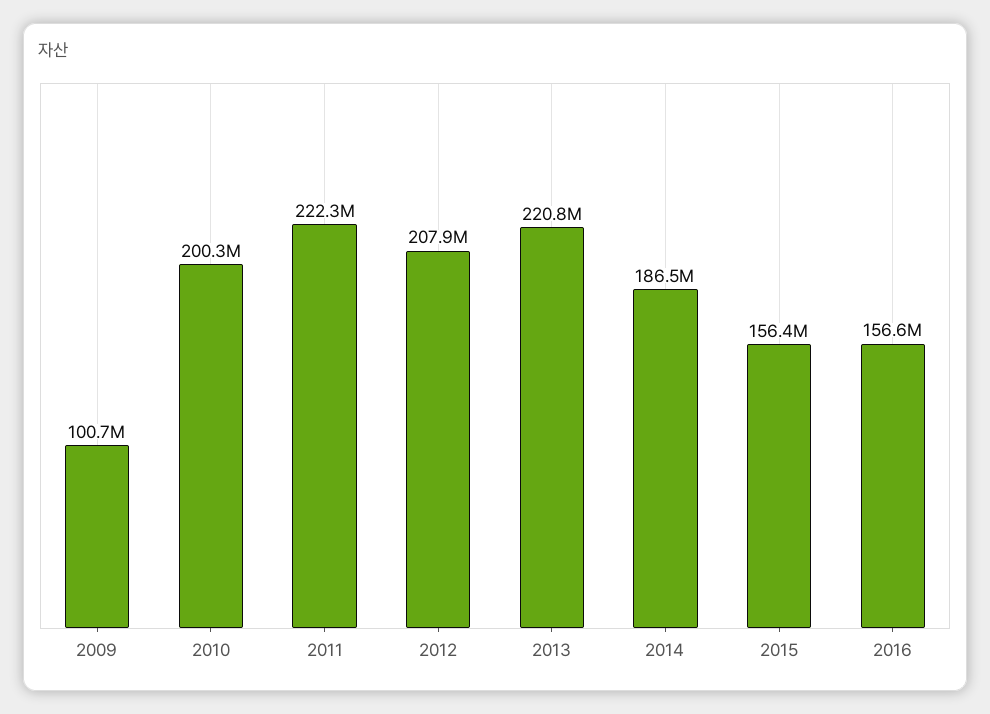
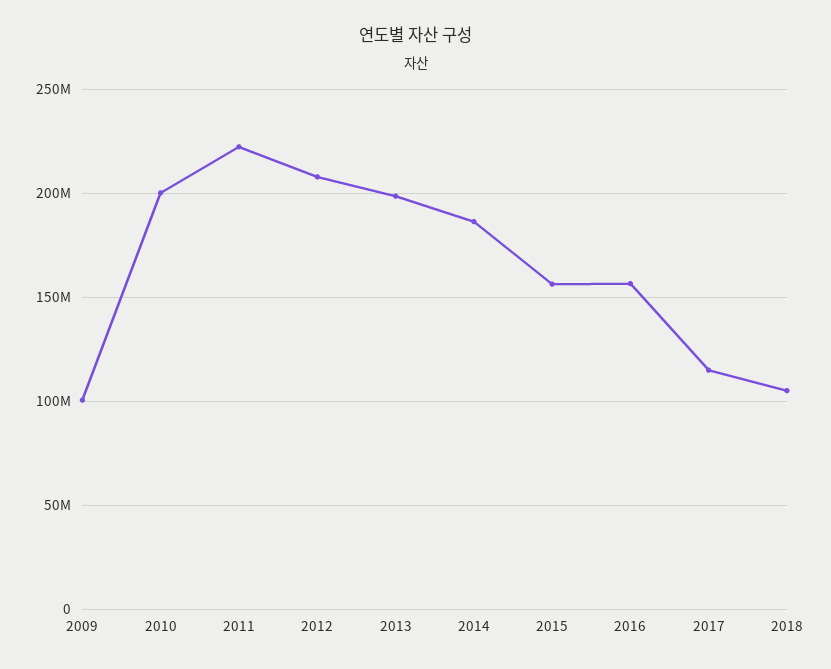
2013: 220800000 -> 200000000
2017: none -> 115000000
2018: none -> 105000000

